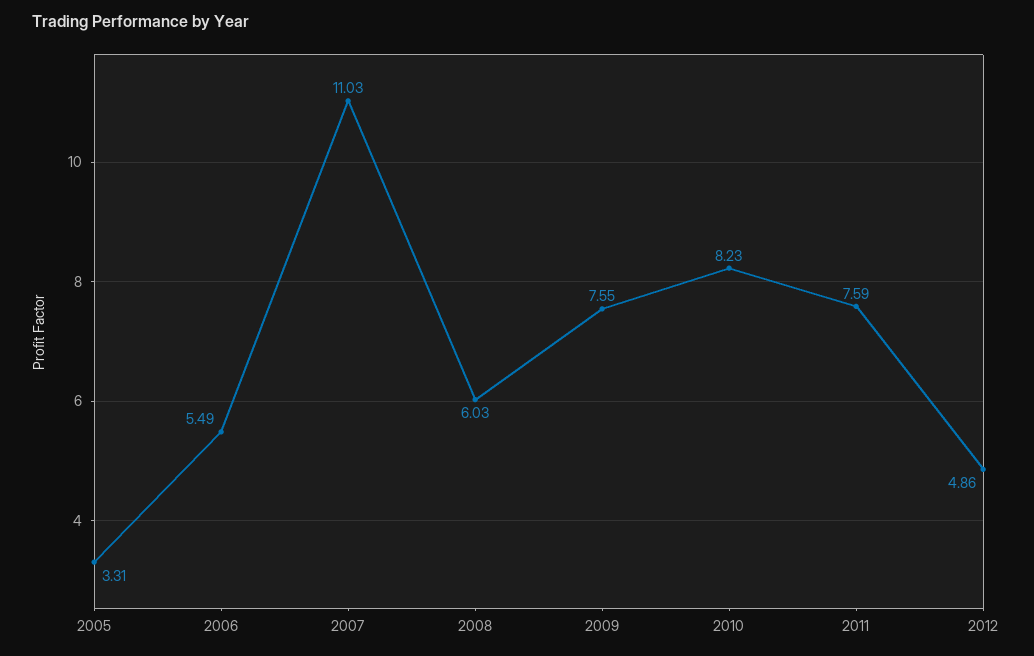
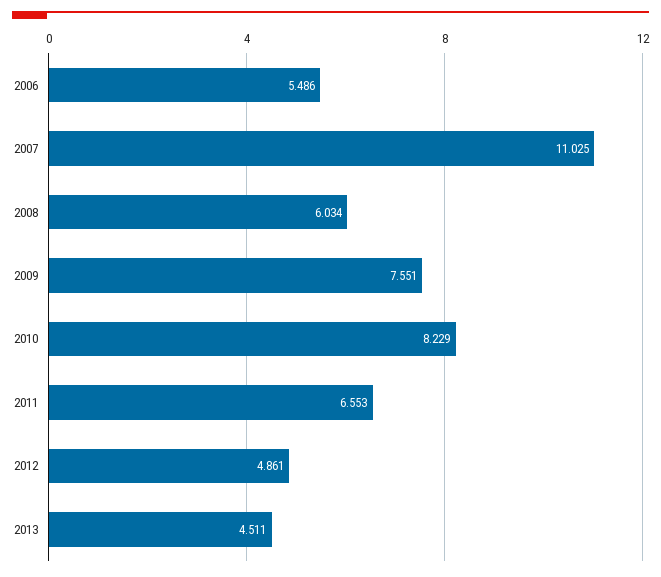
2005: 3.31 -> none
2011: 7.59 -> 6.553
2013: none -> 4.511

